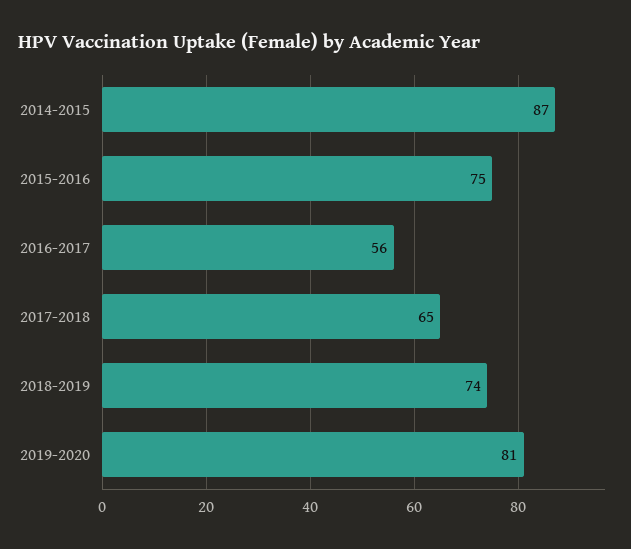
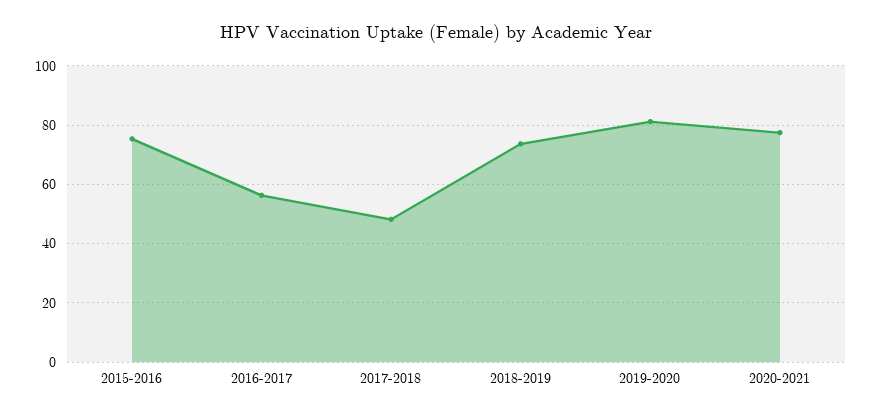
2014-2015: 87 -> none
2017-2018: 65 -> 47.5
2020-2021: none -> 77.5

